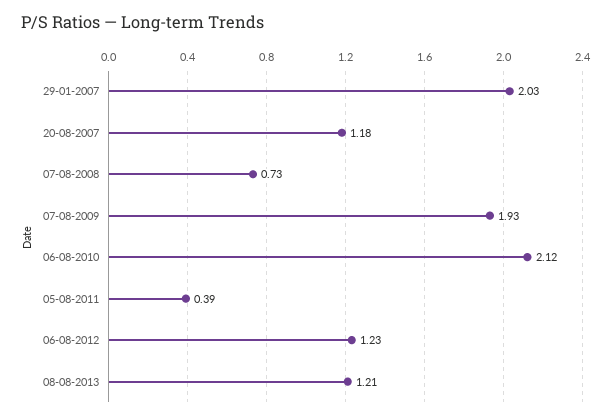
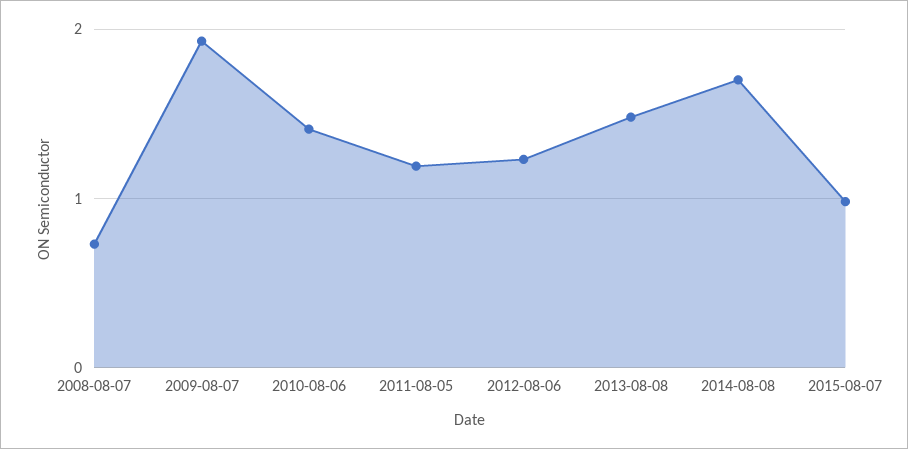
29-01-2007: 2.03 -> none
20-08-2007: 1.18 -> none
06-08-2010: 2.12 -> 1.4
05-08-2011: 0.39 -> 1.2
08-08-2013: 1.21 -> 1.5
2014-08-08: none -> 1.7
2015-08-07: none -> 1

